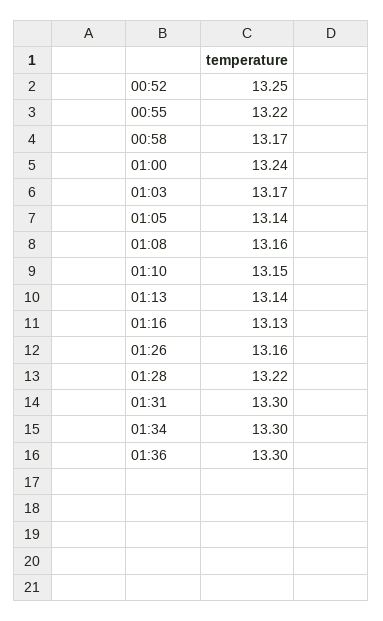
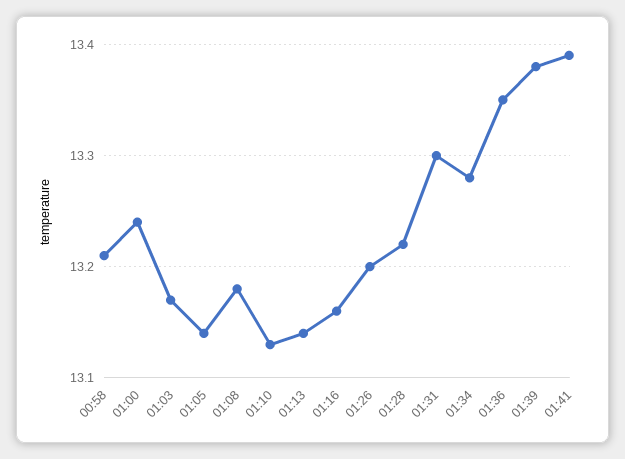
00:52: 13.25 -> none
00:55: 13.22 -> none
00:58: 13.17 -> 13.21
01:08: 13.16 -> 13.18
01:10: 13.15 -> 13.13
01:16: 13.13 -> 13.16
01:26: 13.16 -> 13.2
01:34: 13.3 -> 13.28
01:36: 13.3 -> 13.35
01:39: none -> 13.38
01:41: none -> 13.39

